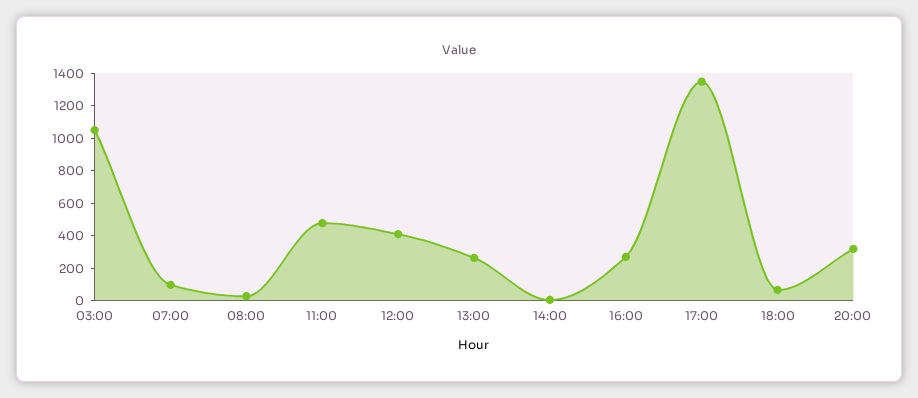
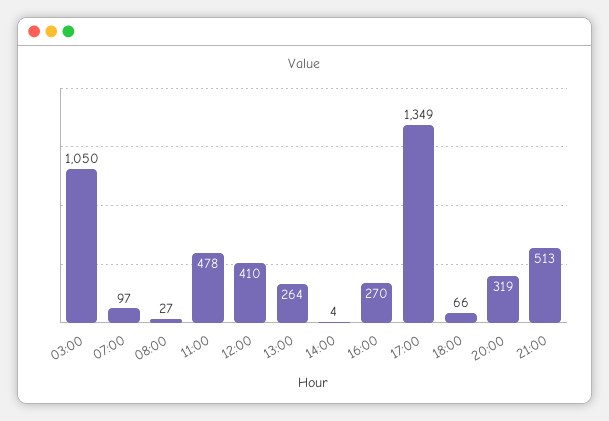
21:00: none -> 513

